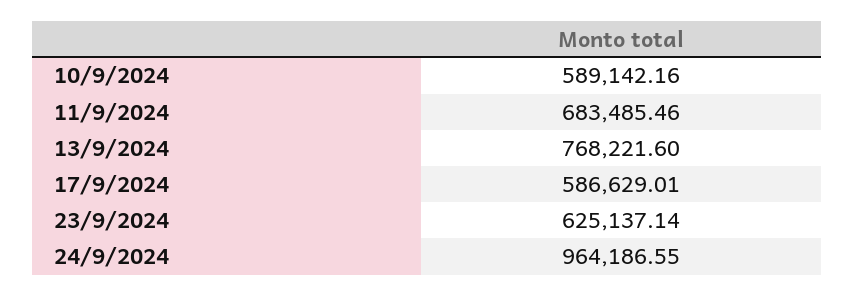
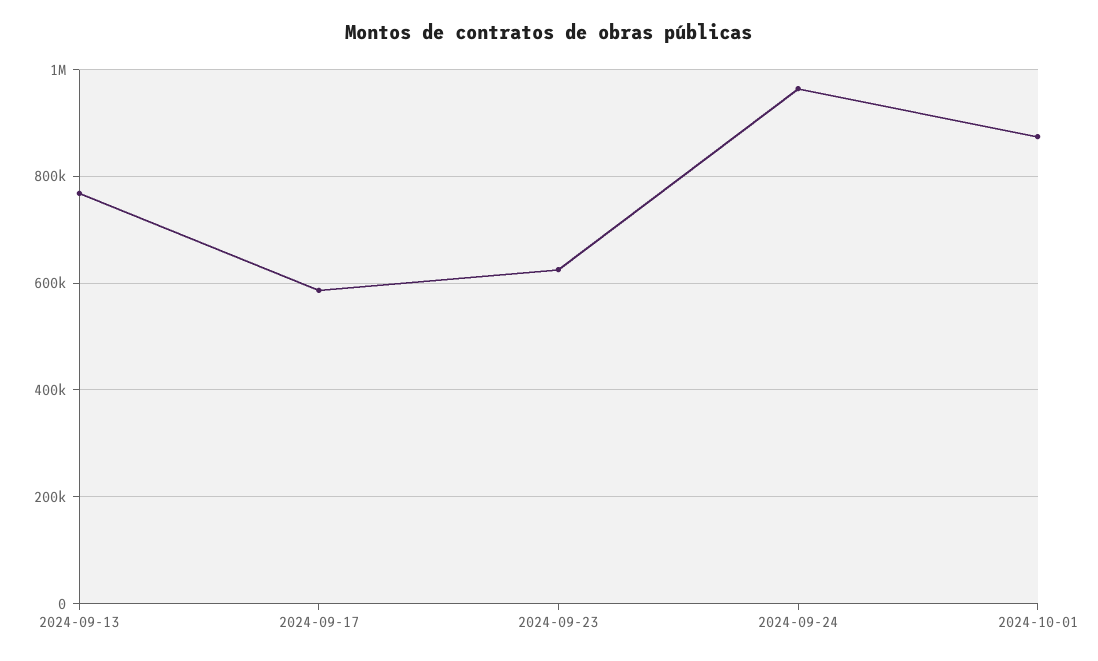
10/9/2024: 589142.16 -> none
11/9/2024: 683485.46 -> none
2024-10-01: none -> 880000

